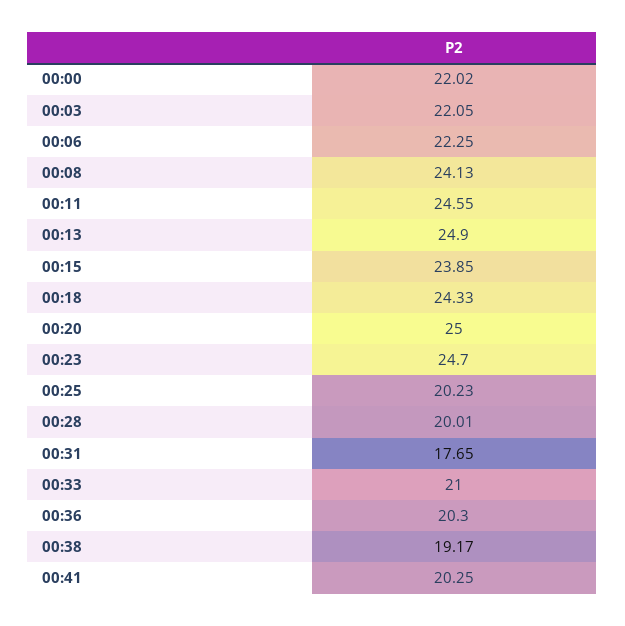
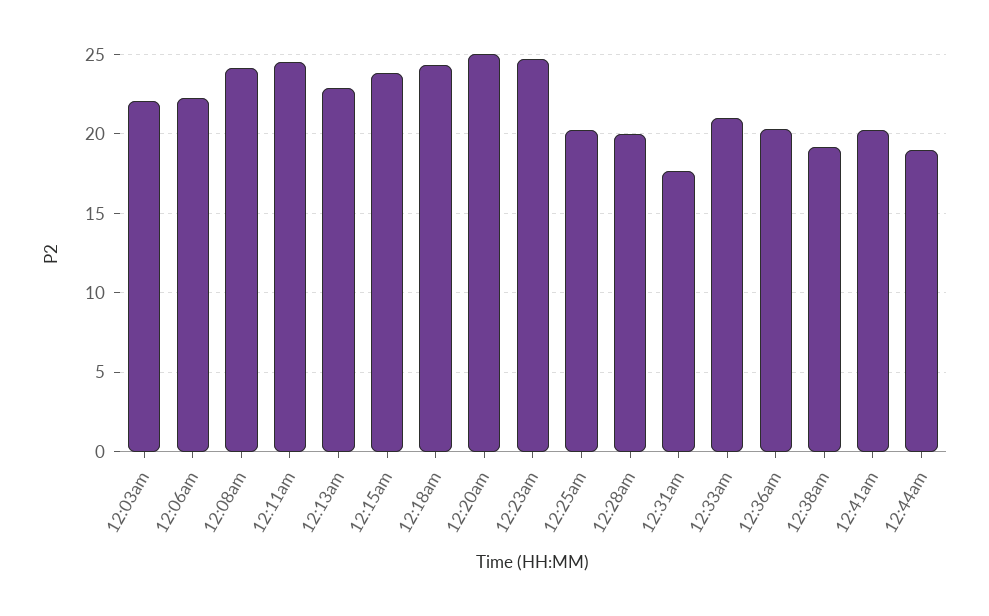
00:00: 22.02 -> none
00:13: 24.9 -> 23
12:44am: none -> 19

